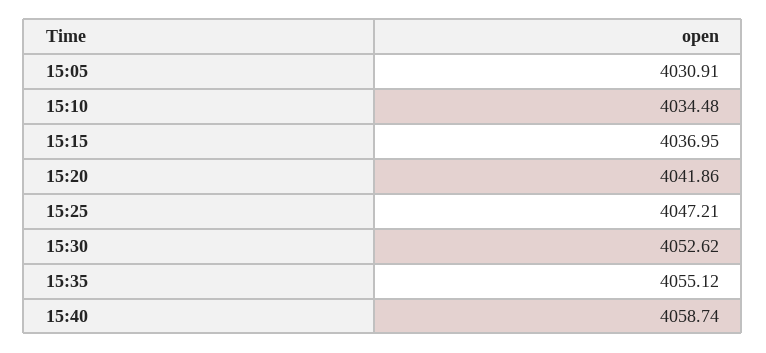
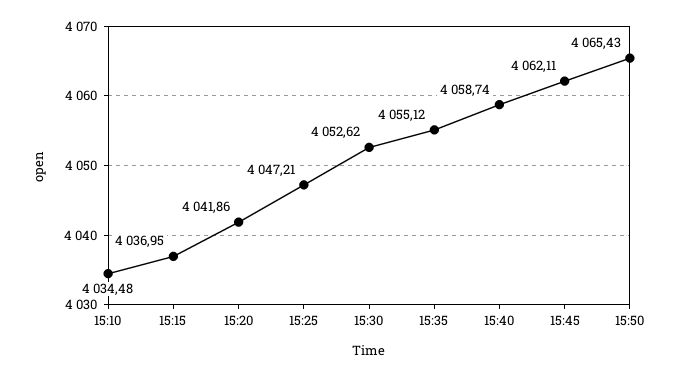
15:05: 4030.91 -> none
15:45: none -> 4062.11
15:50: none -> 4065.43

